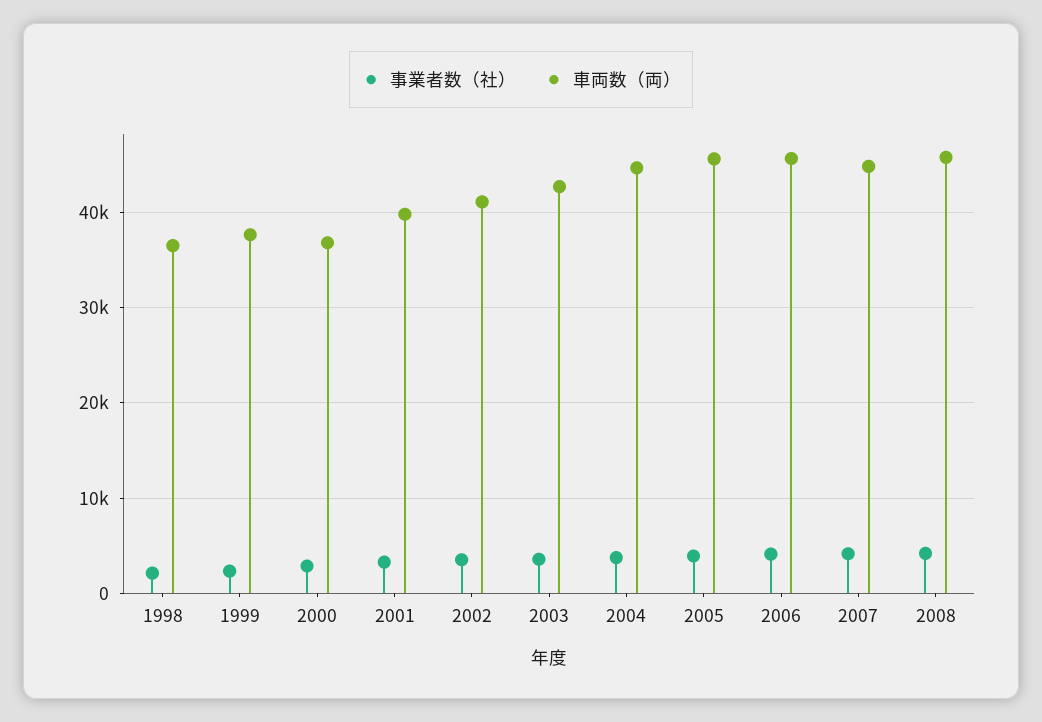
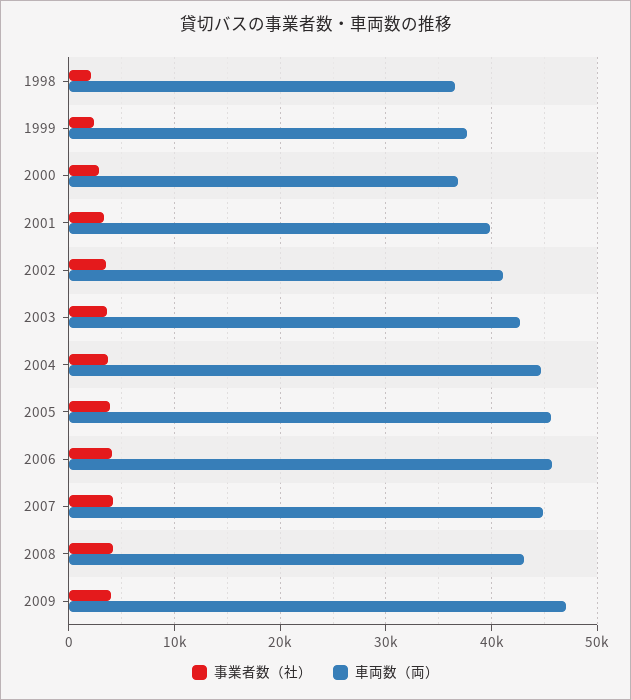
車両数（両）, 2008: 46000 -> 43000
事業者数（社）, 2009: none -> 4000
車両数（両）, 2009: none -> 47000

